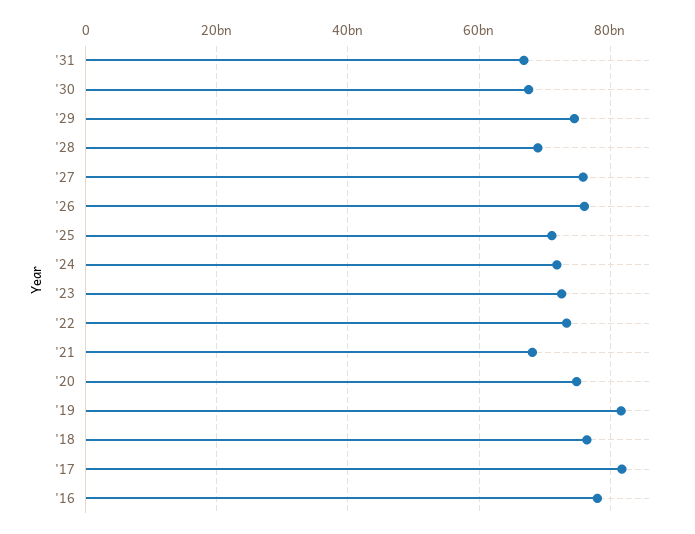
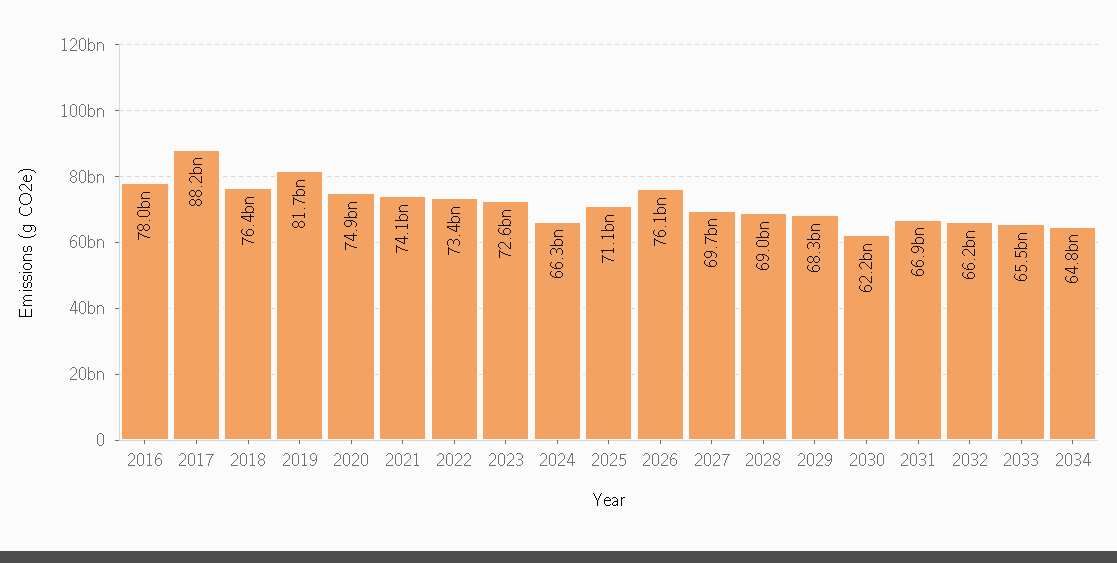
'30: 68000000000 -> 62200000000
'29: 74000000000 -> 68300000000
'27: 76000000000 -> 69700000000
'24: 72000000000 -> 66300000000
'21: 68000000000 -> 74100000000
'17: 82000000000 -> 88200000000
2032: none -> 66200000000
2033: none -> 65500000000
2034: none -> 64800000000

